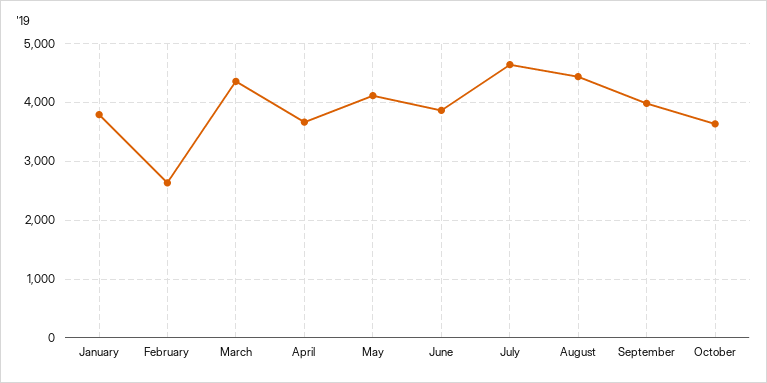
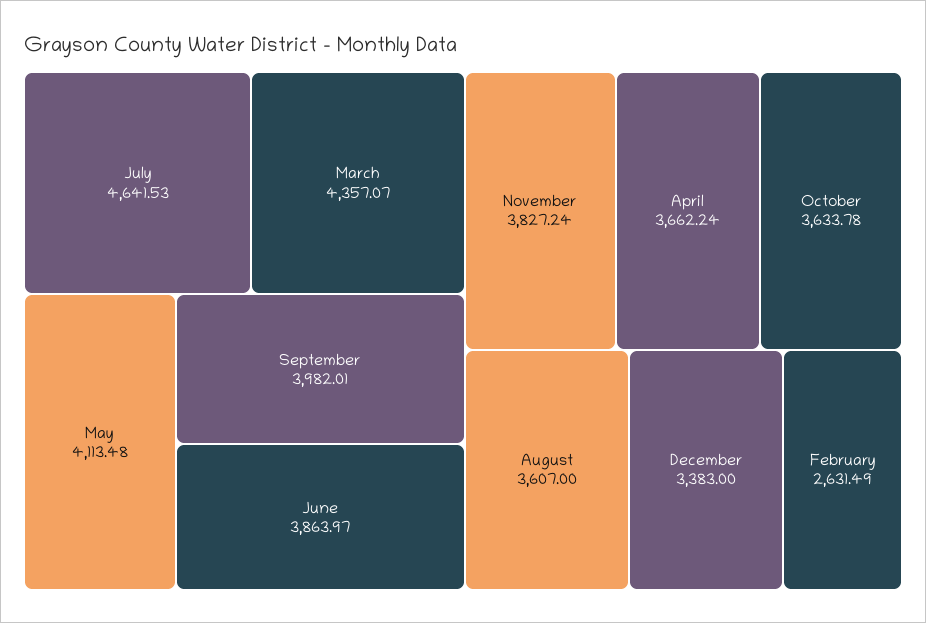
January: 3800 -> none
August: 4400 -> 3607
November: none -> 3827.24
December: none -> 3383

